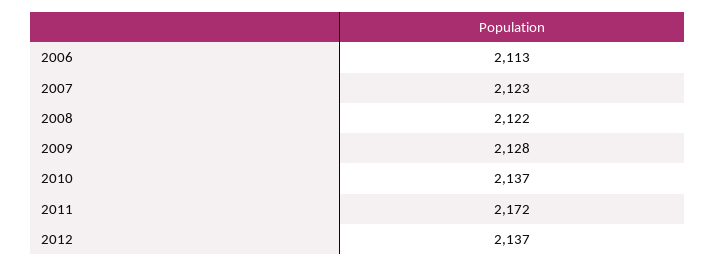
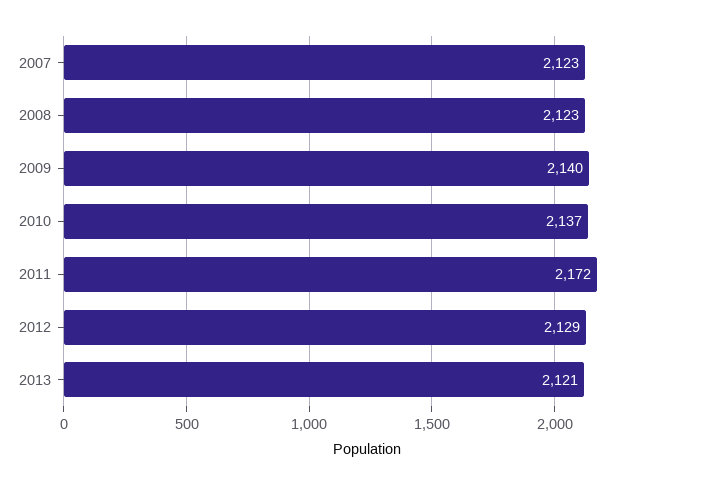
2006: 2113 -> none
2008: 2122 -> 2123
2009: 2128 -> 2140
2012: 2137 -> 2129
2013: none -> 2121

